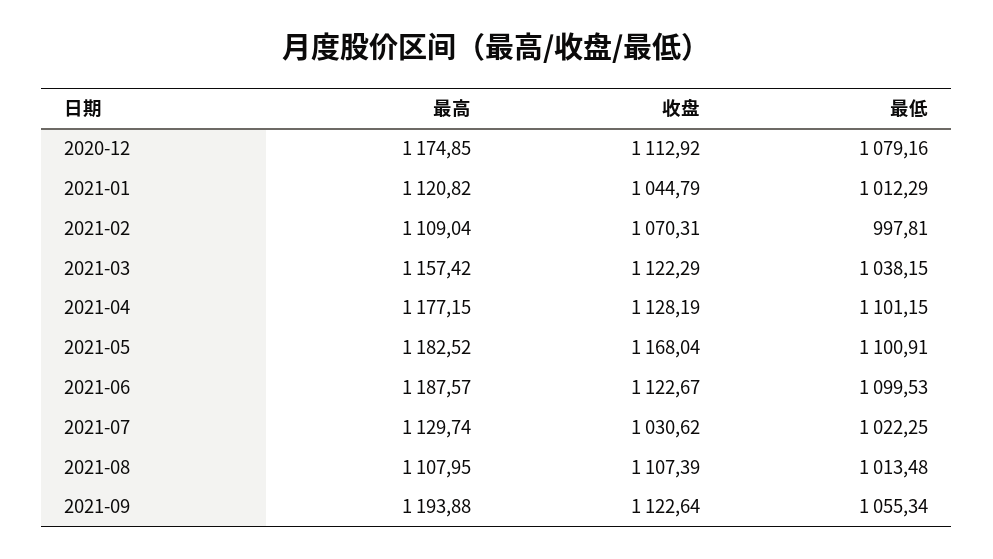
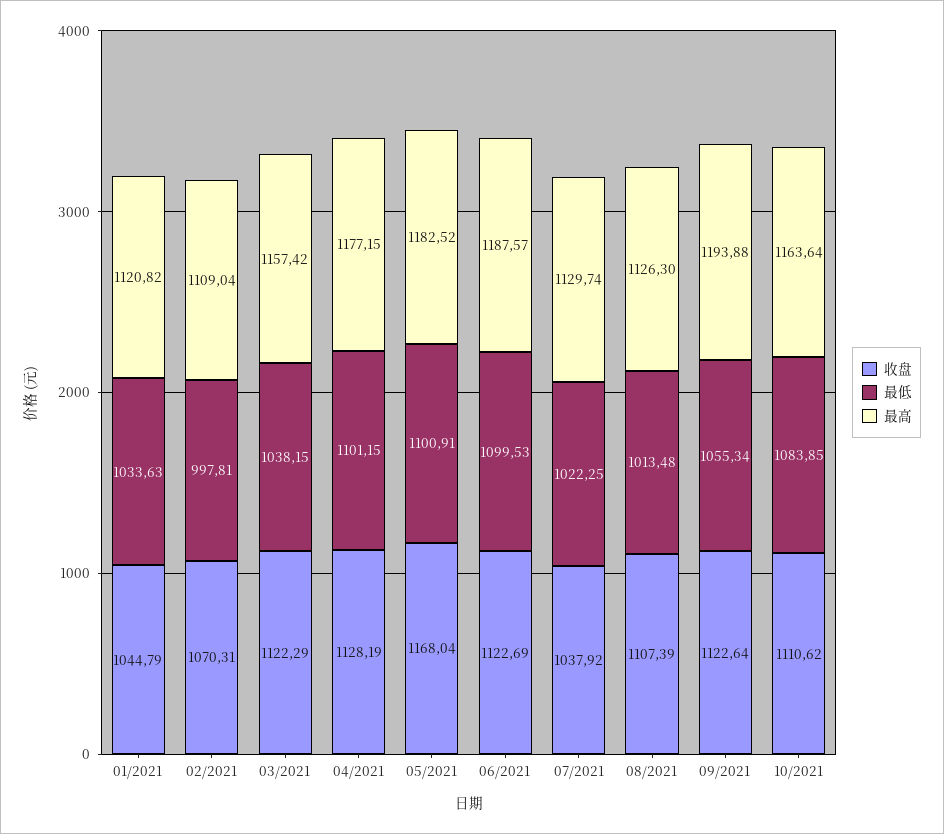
最高, 2020-12: 1174.85 -> none
收盘, 2020-12: 1112.92 -> none
最低, 2020-12: 1079.16 -> none
最低, 2021-01: 1012.29 -> 1033.63
收盘, 2021-06: 1122.67 -> 1122.69
收盘, 2021-07: 1030.62 -> 1037.92
最高, 2021-08: 1107.95 -> 1126.3
收盘, 10/2021: none -> 1110.62
最低, 10/2021: none -> 1083.85
最高, 10/2021: none -> 1163.64

